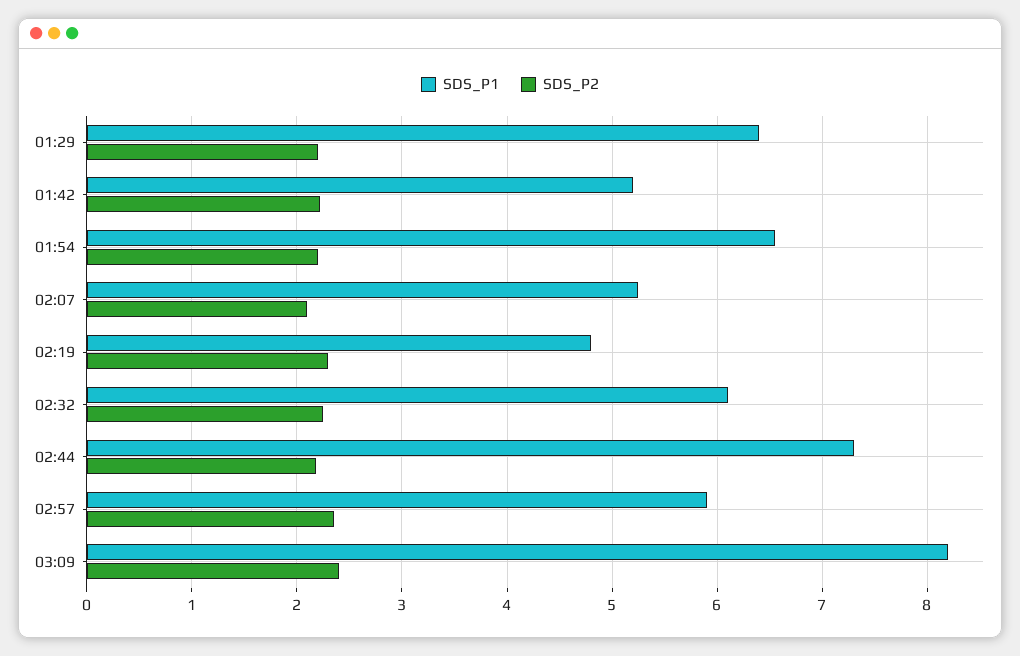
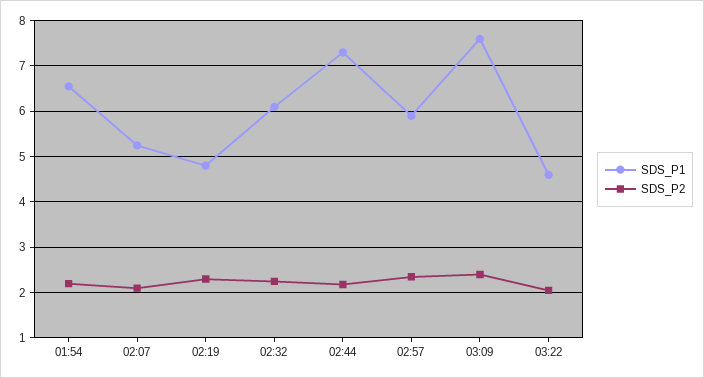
SDS_P1, 01:29: 6.4 -> none
SDS_P2, 01:29: 2.2 -> none
SDS_P1, 01:42: 5.2 -> none
SDS_P2, 01:42: 2.2 -> none
SDS_P1, 03:09: 8.2 -> 7.6
SDS_P1, 03:22: none -> 4.6
SDS_P2, 03:22: none -> 2

